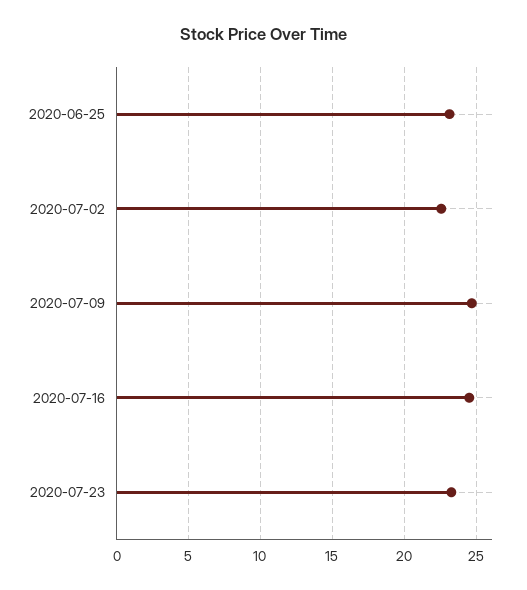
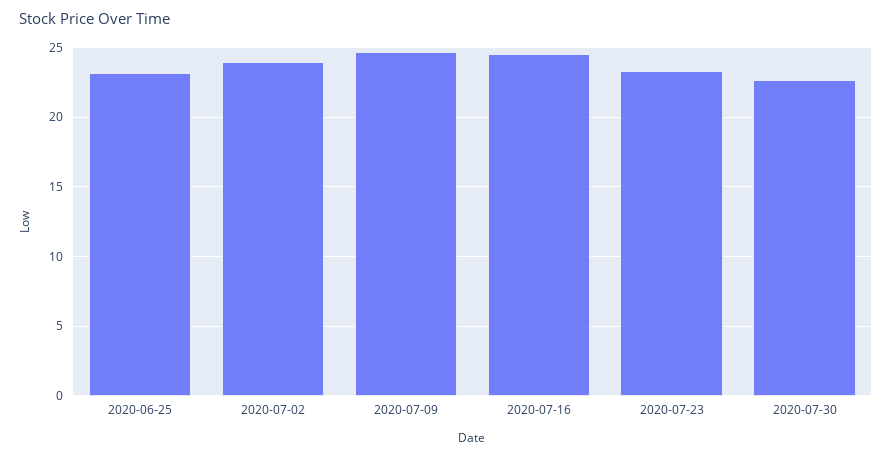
2020-07-02: 22.5 -> 24
2020-07-30: none -> 22.5

